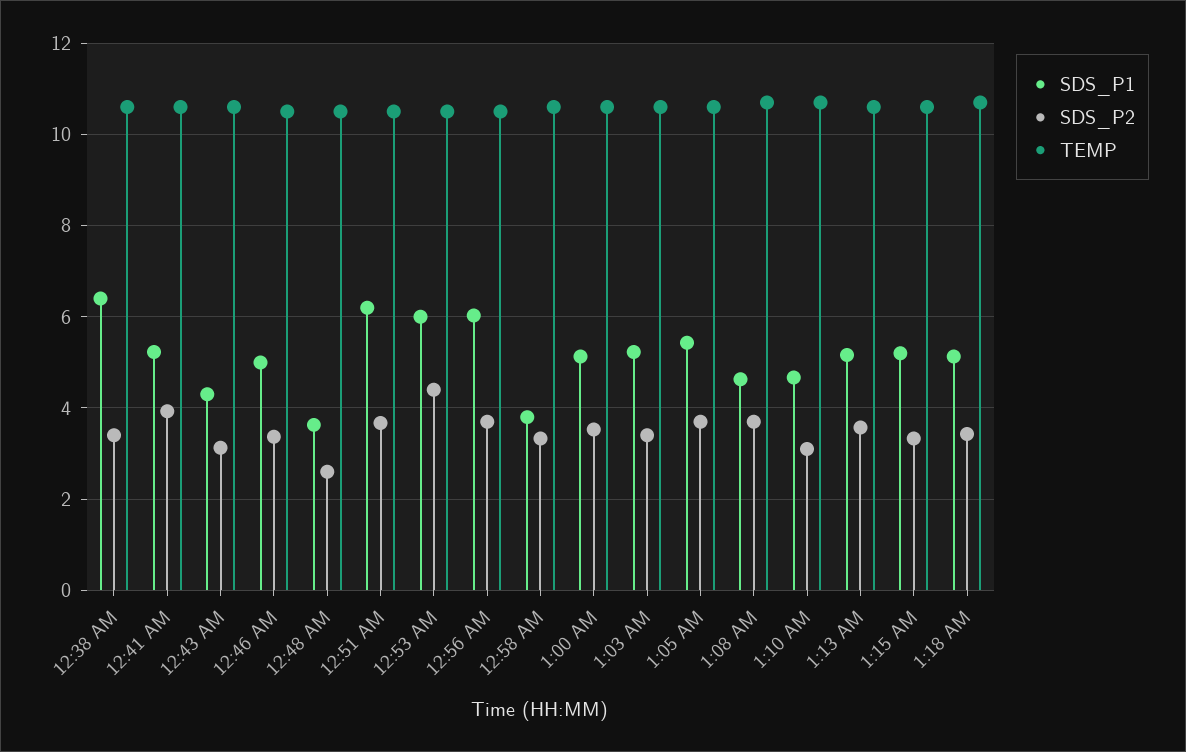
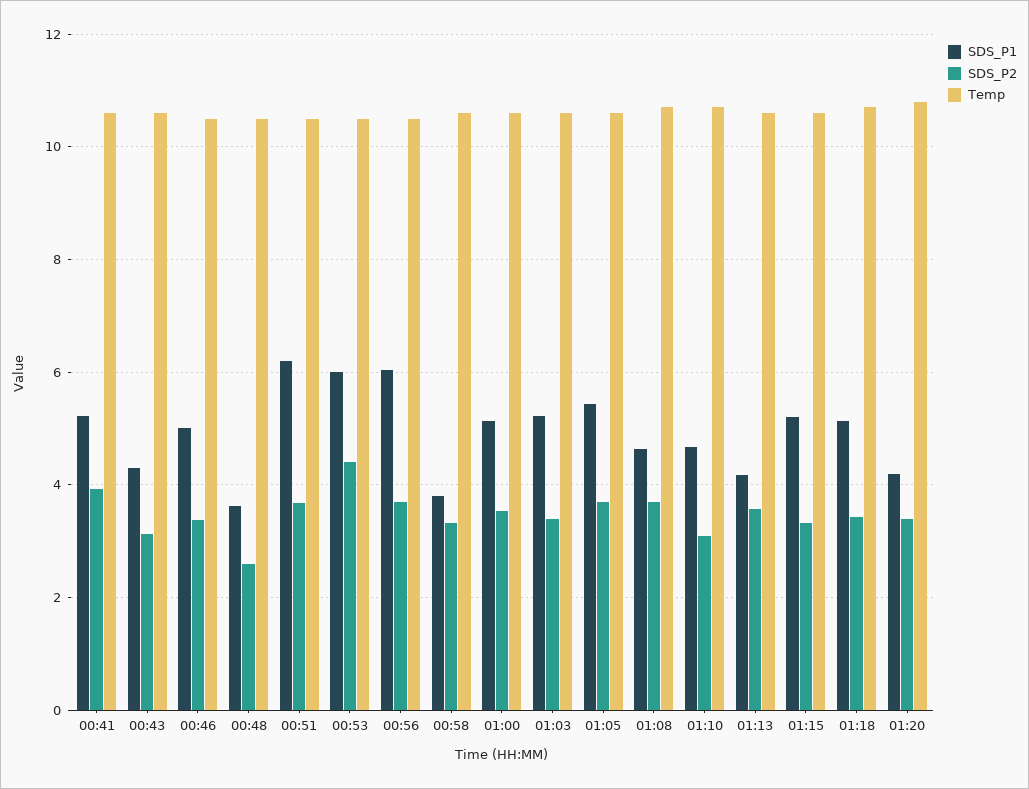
SDS_P1, 12:38 AM: 6.4 -> none
SDS_P2, 12:38 AM: 3.4 -> none
TEMP, 12:38 AM: 10.6 -> none
SDS_P1, 1:13 AM: 5.2 -> 4.2
SDS_P1, 01:20: none -> 4.2
SDS_P2, 01:20: none -> 3.4
TEMP, 01:20: none -> 10.8

